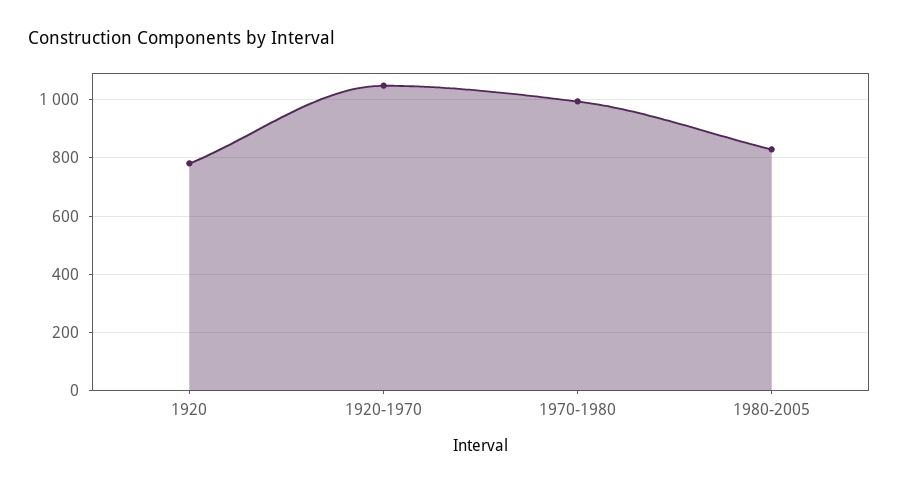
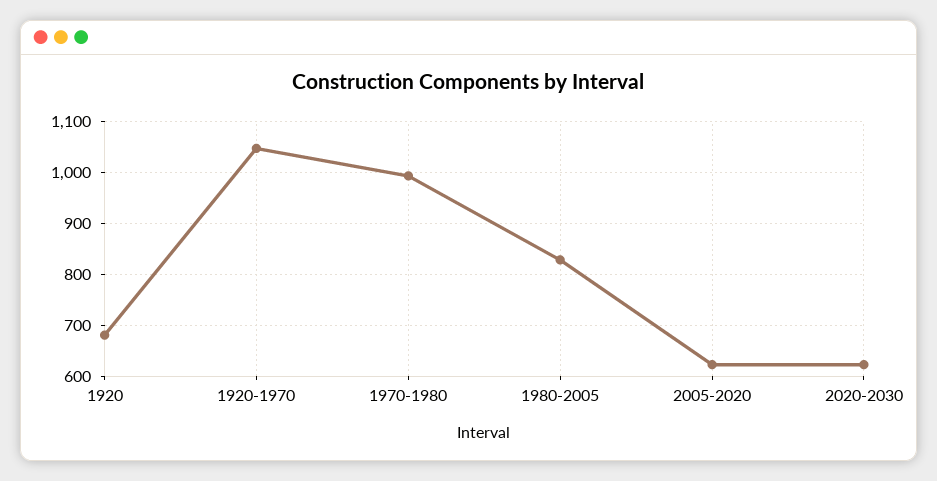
1920: 775 -> 680
2005-2020: none -> 620
2020-2030: none -> 620

